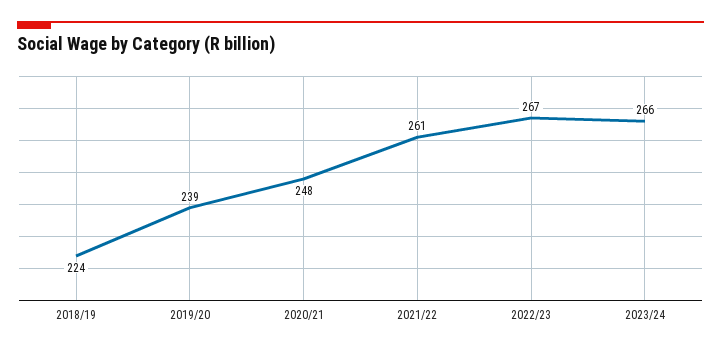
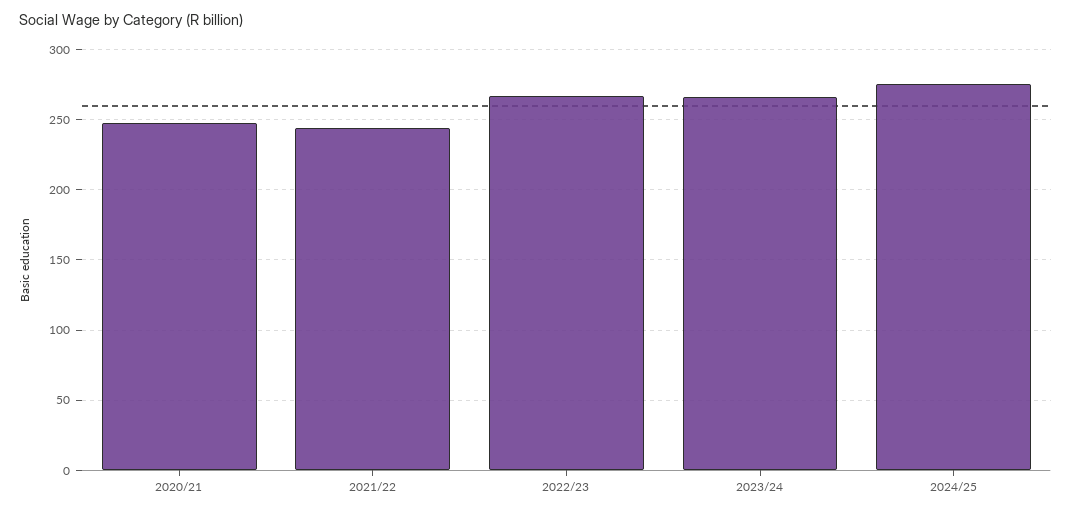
2018/19: 224 -> none
2019/20: 239 -> none
2021/22: 261 -> 245
2024/25: none -> 275

